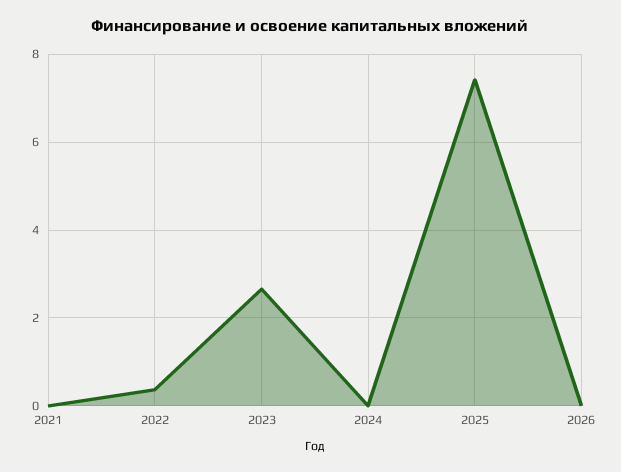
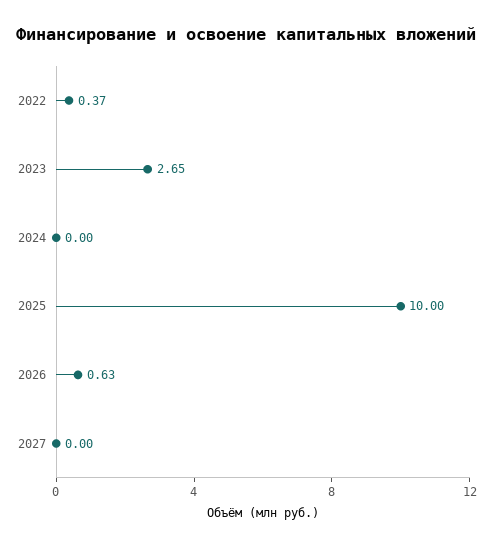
2021: 0 -> none
2025: 7.4 -> 10
2026: 0 -> 0.63
2027: none -> 0

